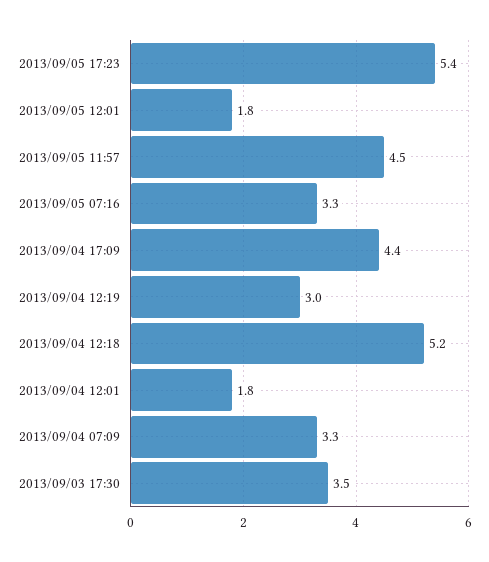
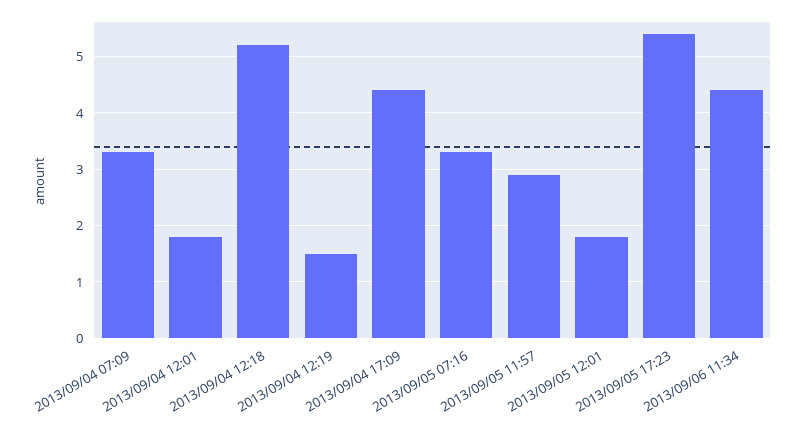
2013/09/05 11:57: 4.5 -> 3
2013/09/04 12:19: 3 -> 1.5
2013/09/03 17:30: 3.5 -> none
2013/09/06 11:34: none -> 4.5

